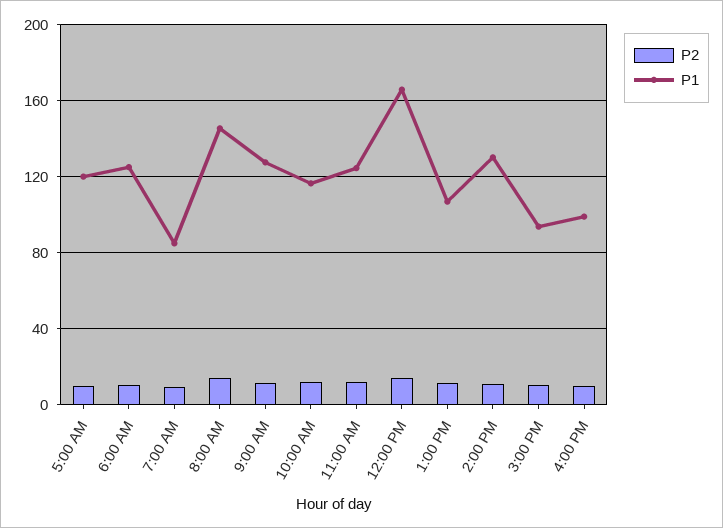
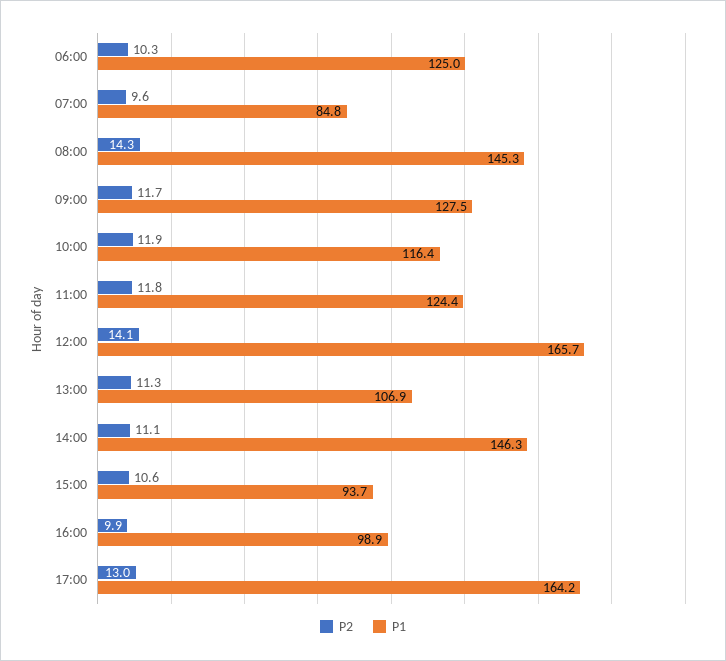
P2, 5:00 AM: 10 -> none
P1, 5:00 AM: 120 -> none
P1, 2:00 PM: 130 -> 146.3
P2, 17:00: none -> 13
P1, 17:00: none -> 164.2

